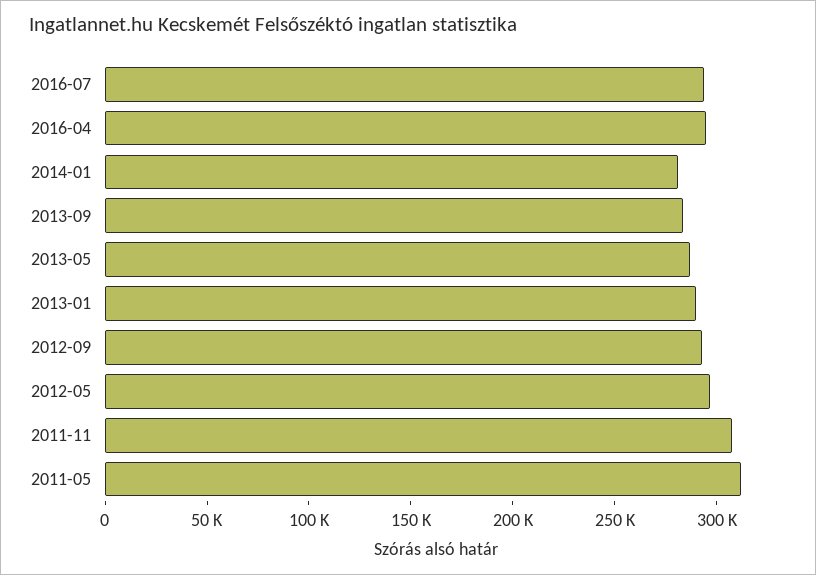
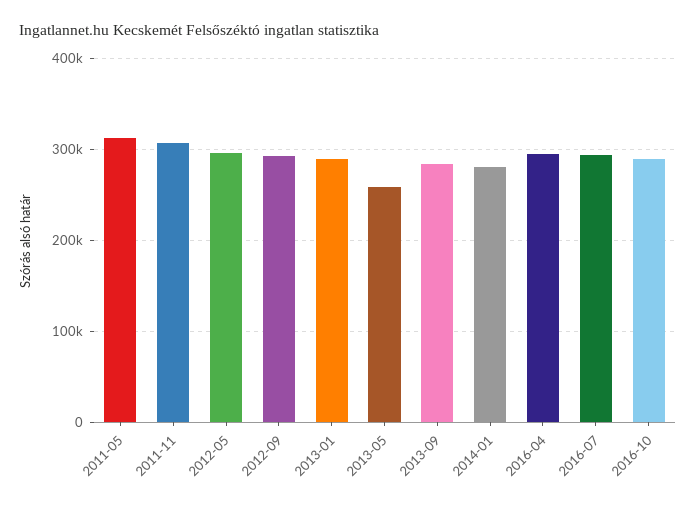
2013-05: 290000 -> 260000
2016-10: none -> 290000

